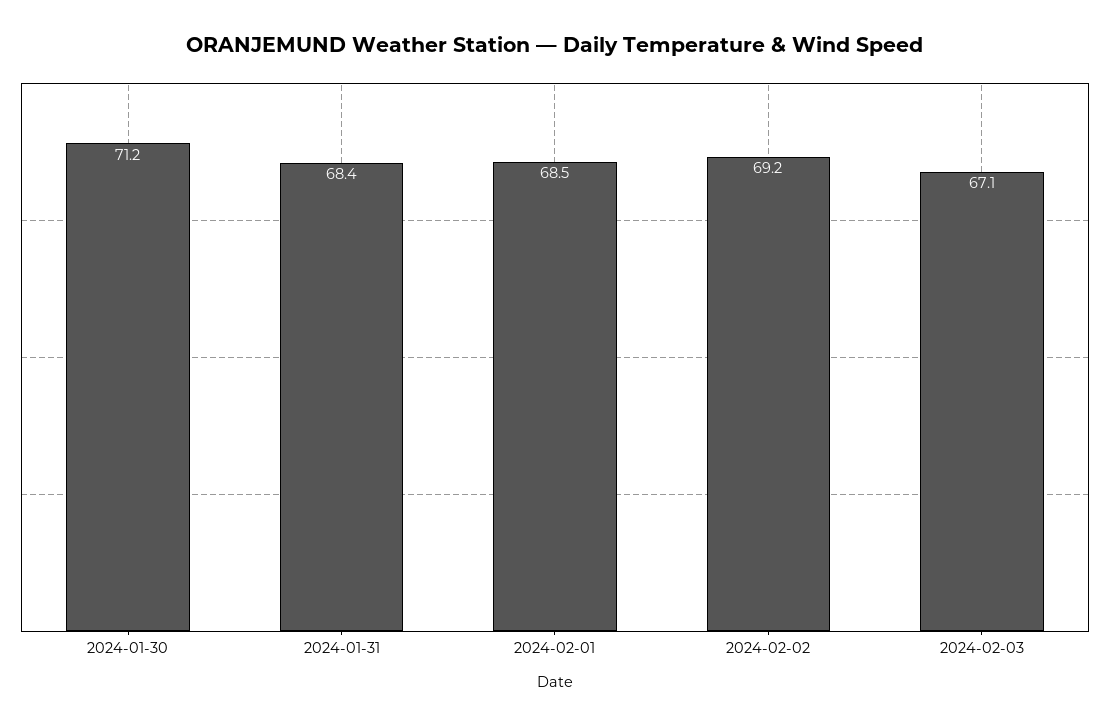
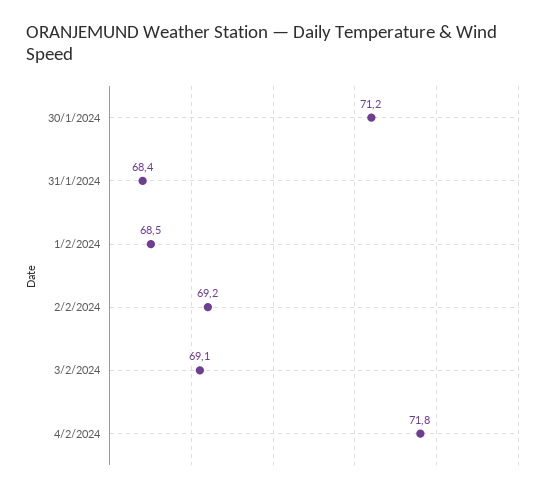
2024-02-03: 67.1 -> 69.1
4/2/2024: none -> 71.8

